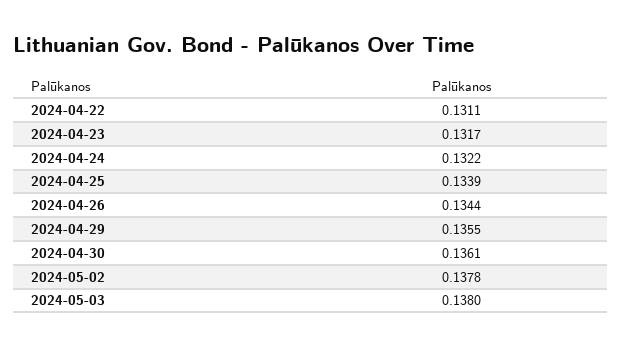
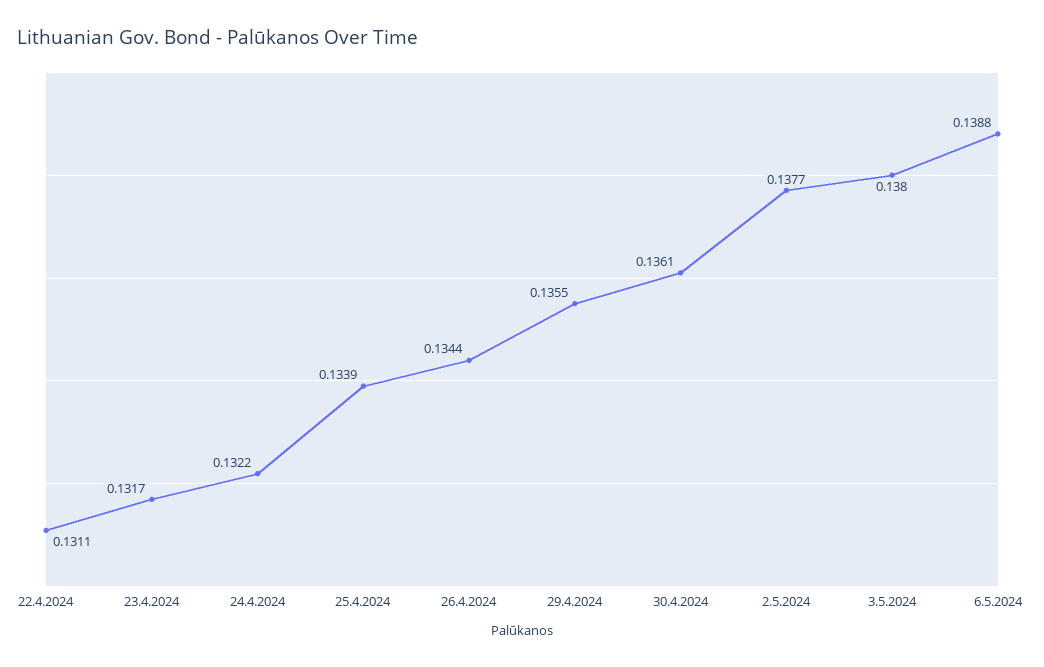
2024-05-02: 0.1378 -> 0.1377
6.5.2024: none -> 0.1388

